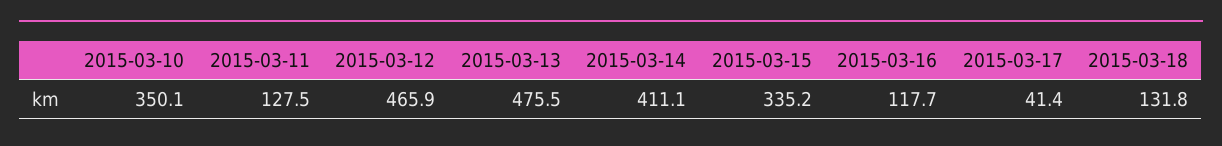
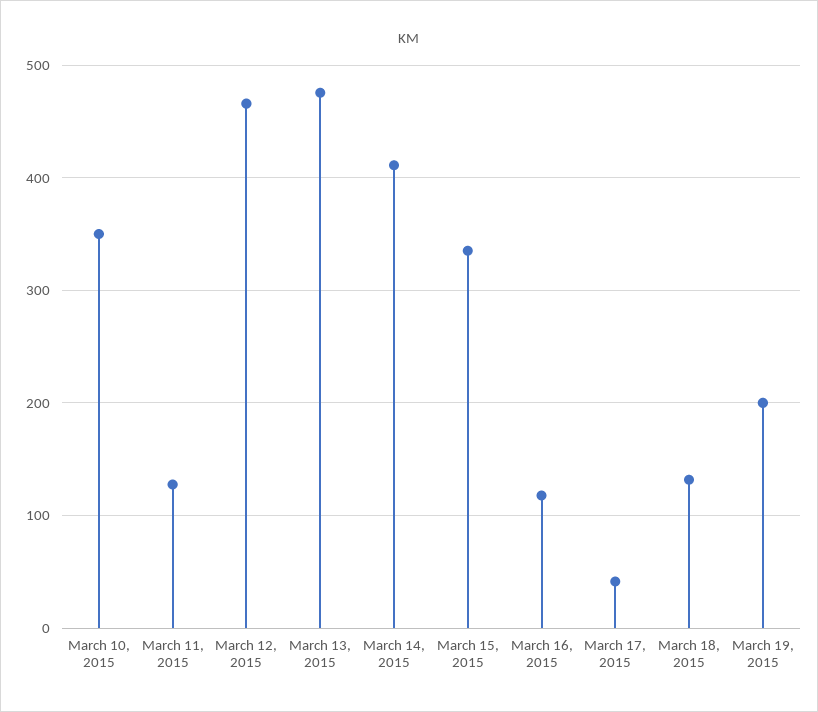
March 19, 2015: none -> 200

